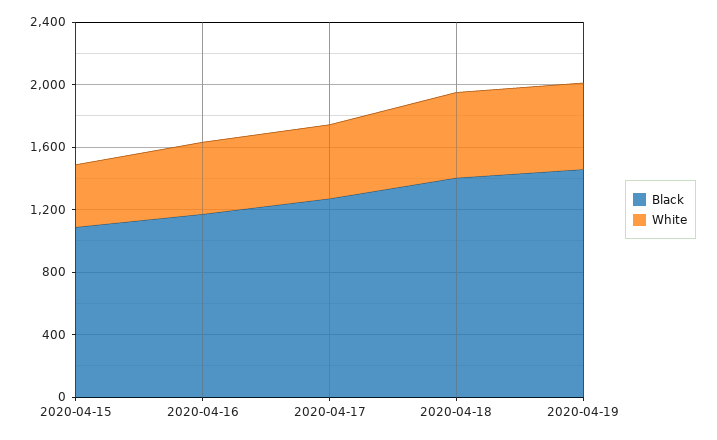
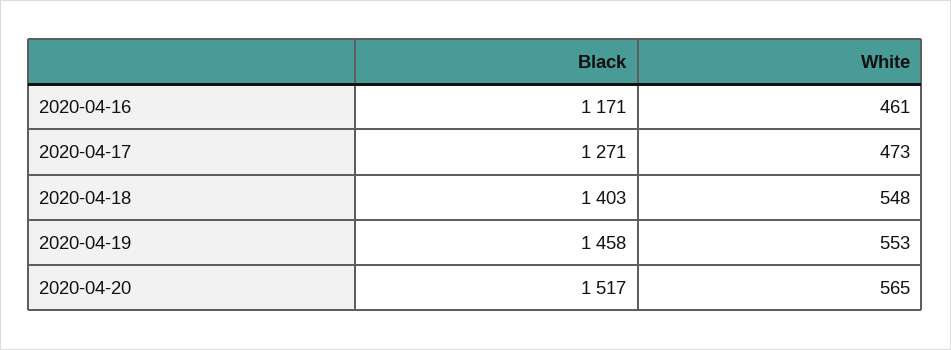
Black, 2020-04-15: 1100 -> none
White, 2020-04-15: 400 -> none
Black, 2020-04-20: none -> 1517
White, 2020-04-20: none -> 565

